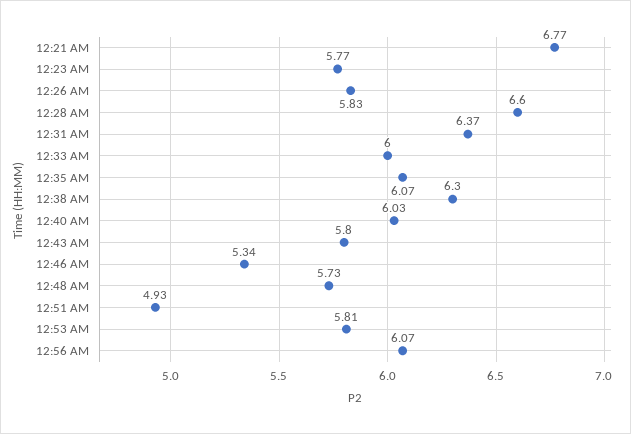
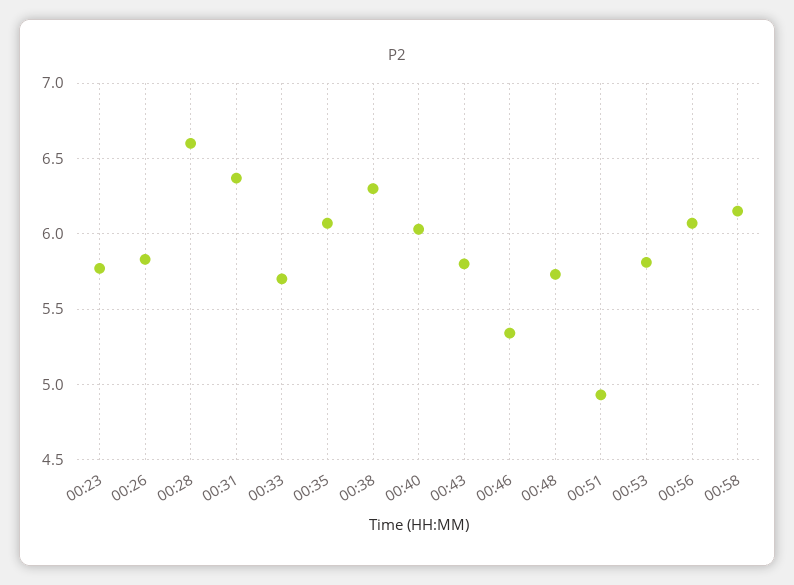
12:21 AM: 6.77 -> none
12:33 AM: 6 -> 5.7
00:58: none -> 6.15

